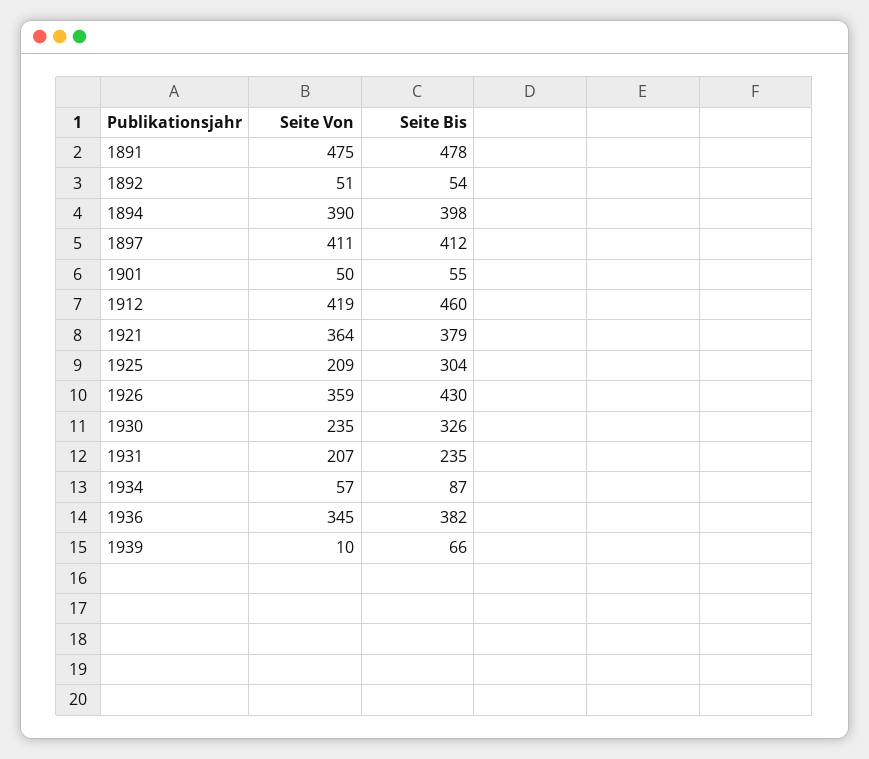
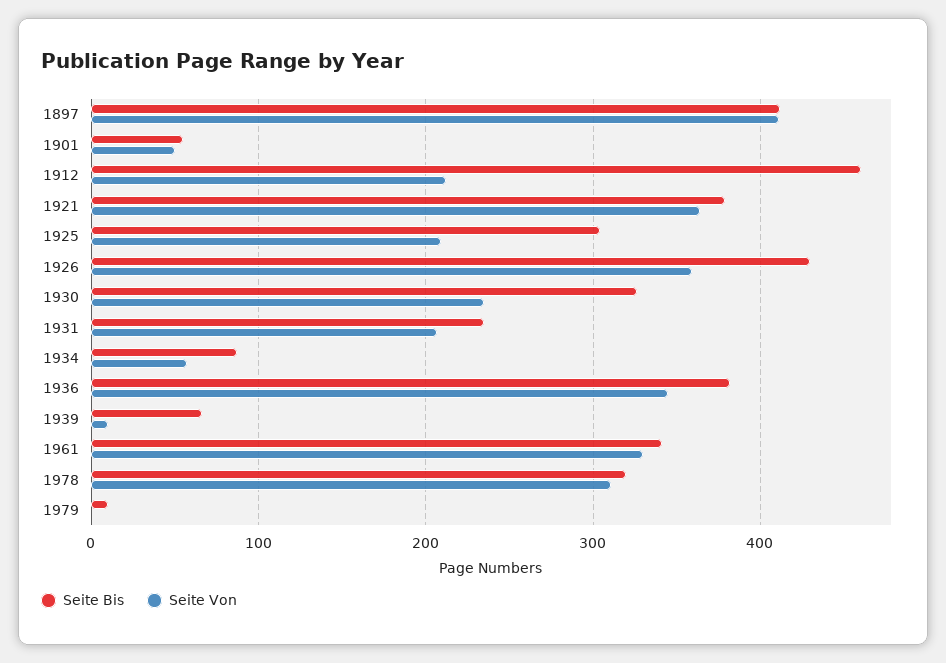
Seite Von, 1891: 475 -> none
Seite Bis, 1891: 478 -> none
Seite Von, 1892: 51 -> none
Seite Bis, 1892: 54 -> none
Seite Von, 1894: 390 -> none
Seite Bis, 1894: 398 -> none
Seite Von, 1912: 419 -> 210
Seite Bis, 1961: none -> 340
Seite Von, 1961: none -> 330
Seite Bis, 1978: none -> 320
Seite Von, 1978: none -> 310
Seite Bis, 1979: none -> 10
Seite Von, 1979: none -> 0

